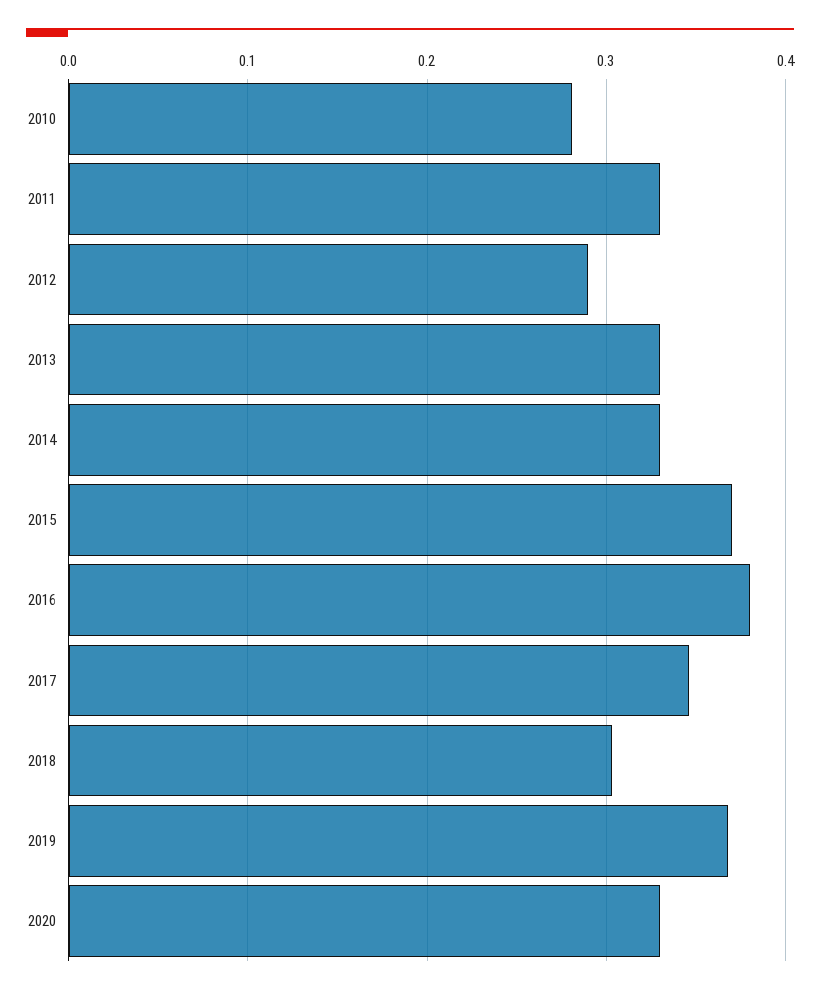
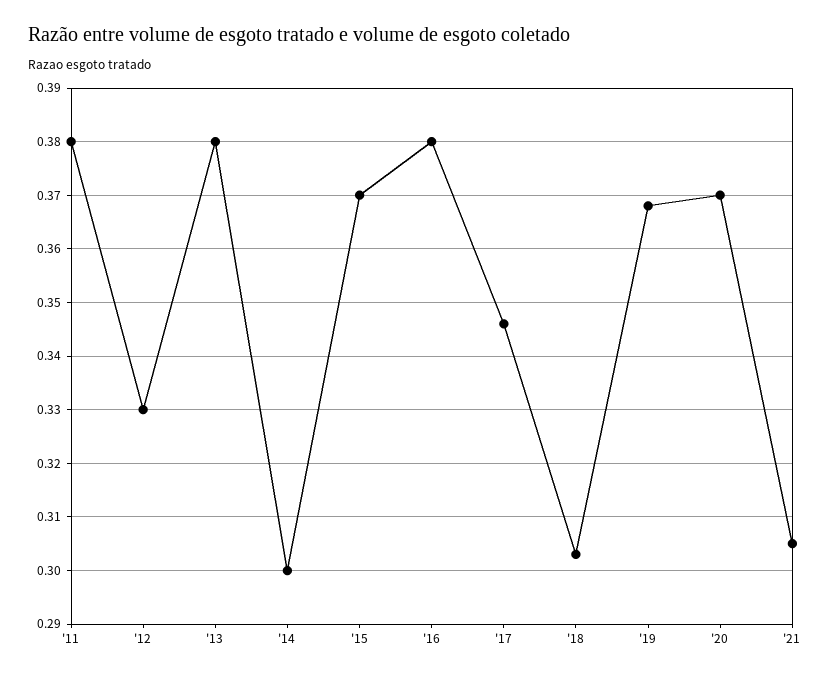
2010: 0.28 -> none
2011: 0.33 -> 0.38
2012: 0.29 -> 0.33
2013: 0.33 -> 0.38
2014: 0.33 -> 0.3
2020: 0.33 -> 0.37
'21: none -> 0.305

